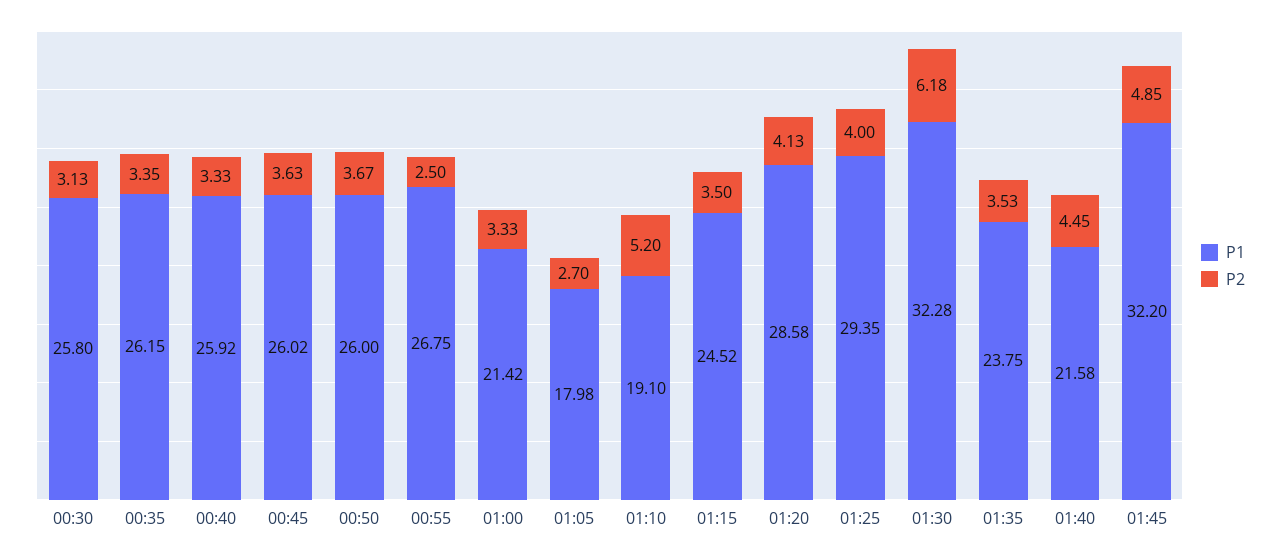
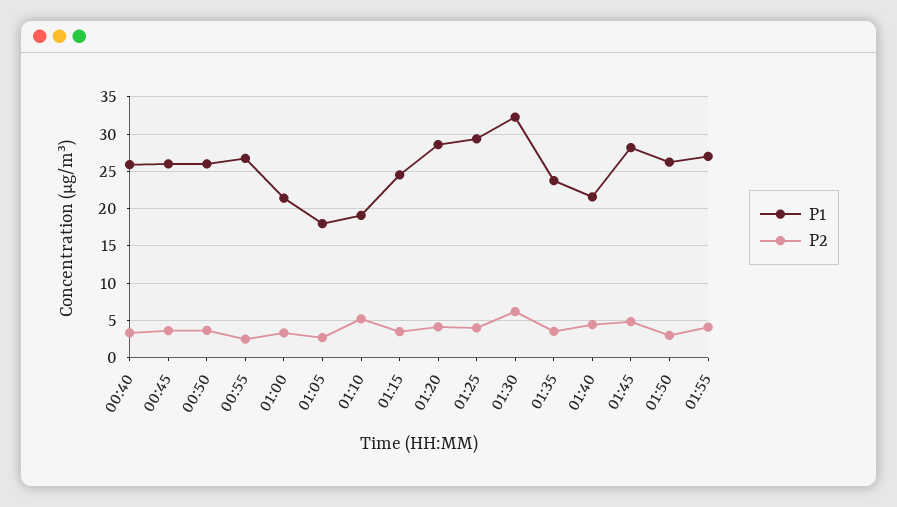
P1, 00:30: 25.8 -> none
P2, 00:30: 3.13 -> none
P1, 00:35: 26.15 -> none
P2, 00:35: 3.35 -> none
P1, 01:45: 32.2 -> 28
P1, 01:50: none -> 26
P2, 01:50: none -> 3
P1, 01:55: none -> 27
P2, 01:55: none -> 4

